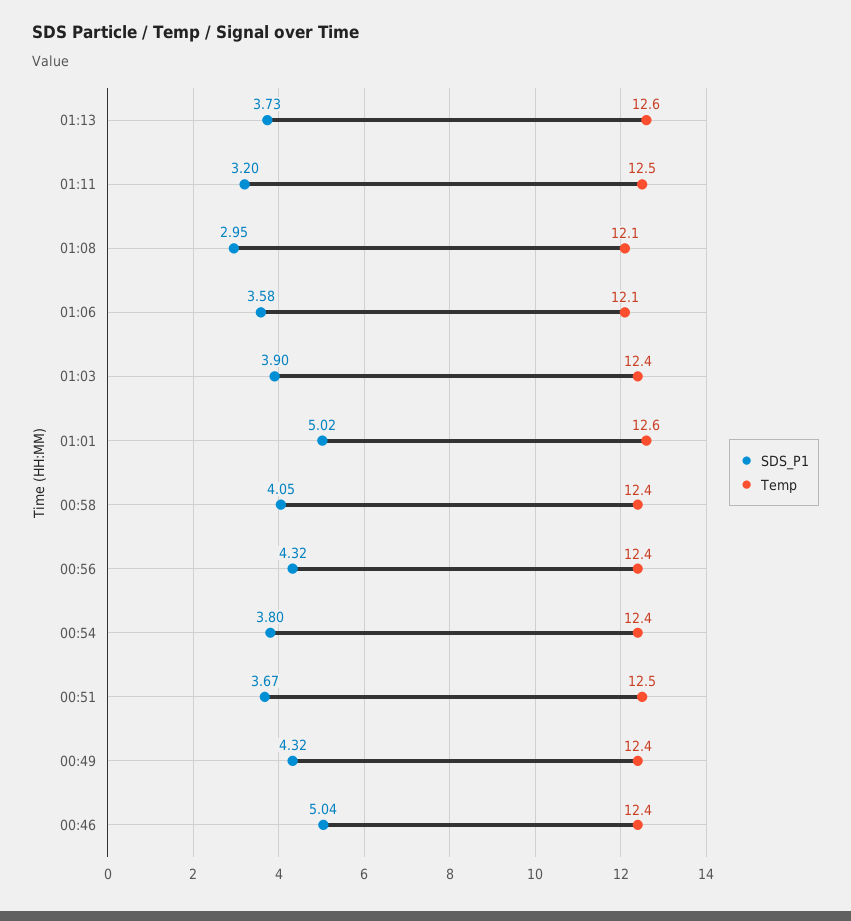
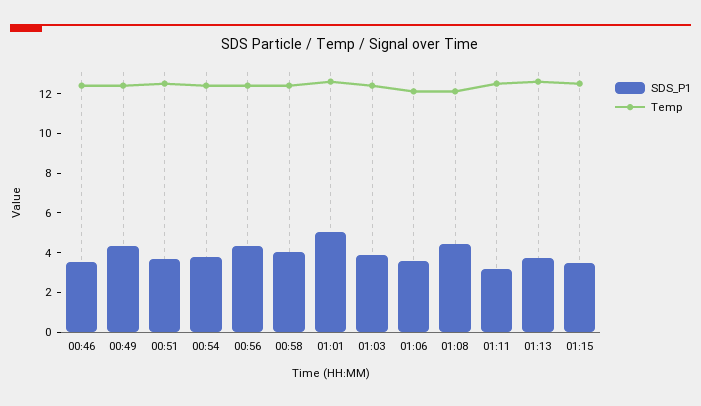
SDS_P1, 01:08: 2.95 -> 4.5
SDS_P1, 00:46: 5.04 -> 3.5
SDS_P1, 01:15: none -> 3.5
Temp, 01:15: none -> 12.5

